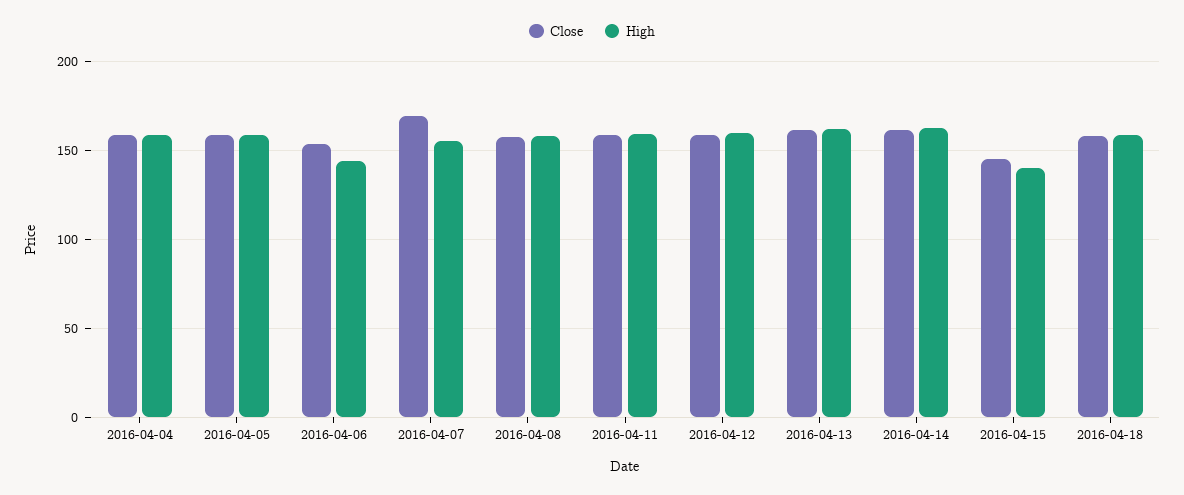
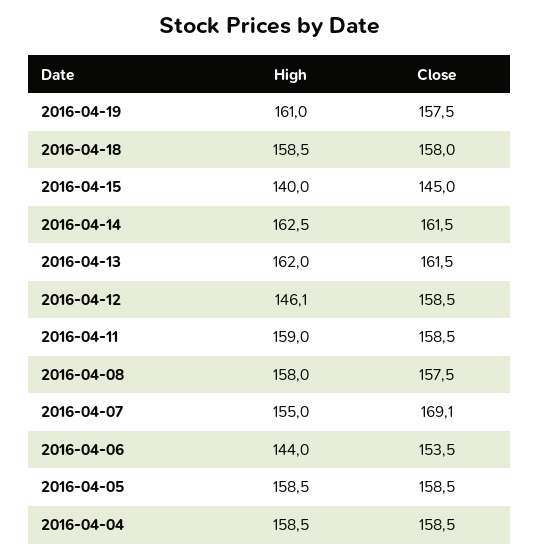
High, 2016-04-12: 160 -> 146.1
High, 2016-04-19: none -> 161
Close, 2016-04-19: none -> 157.5

